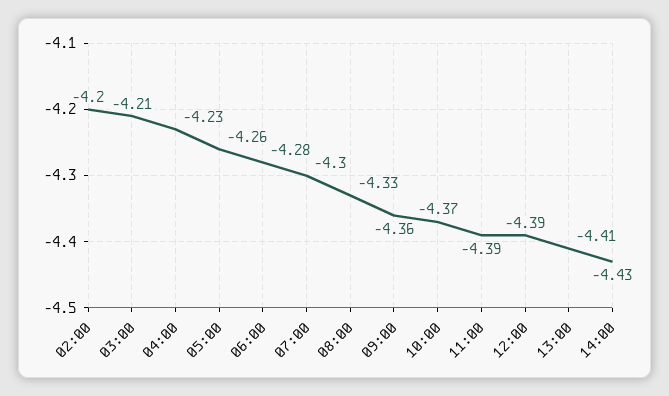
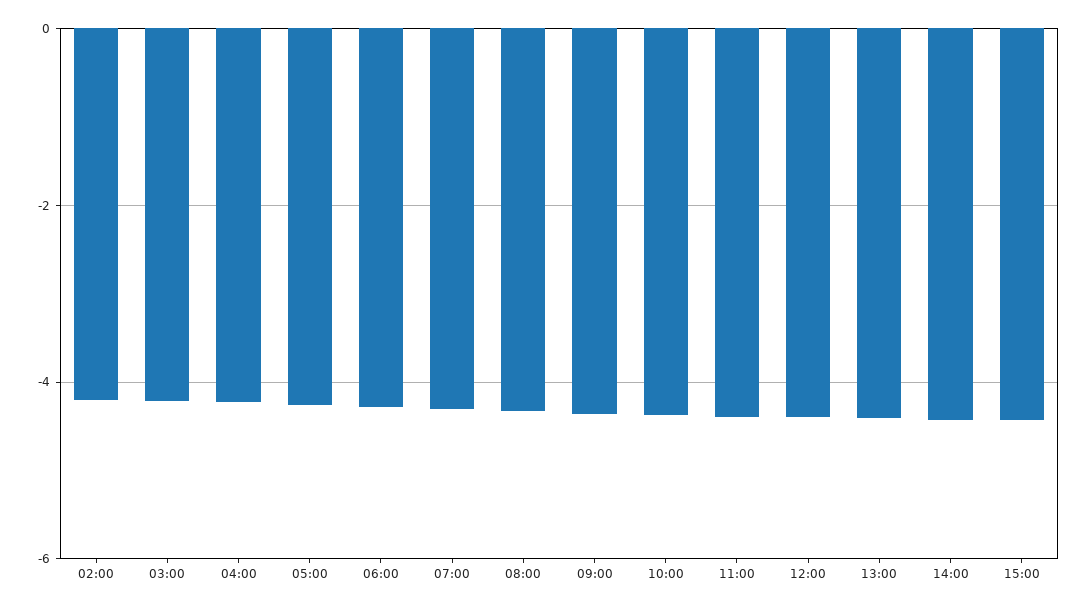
15:00: none -> -4.4

